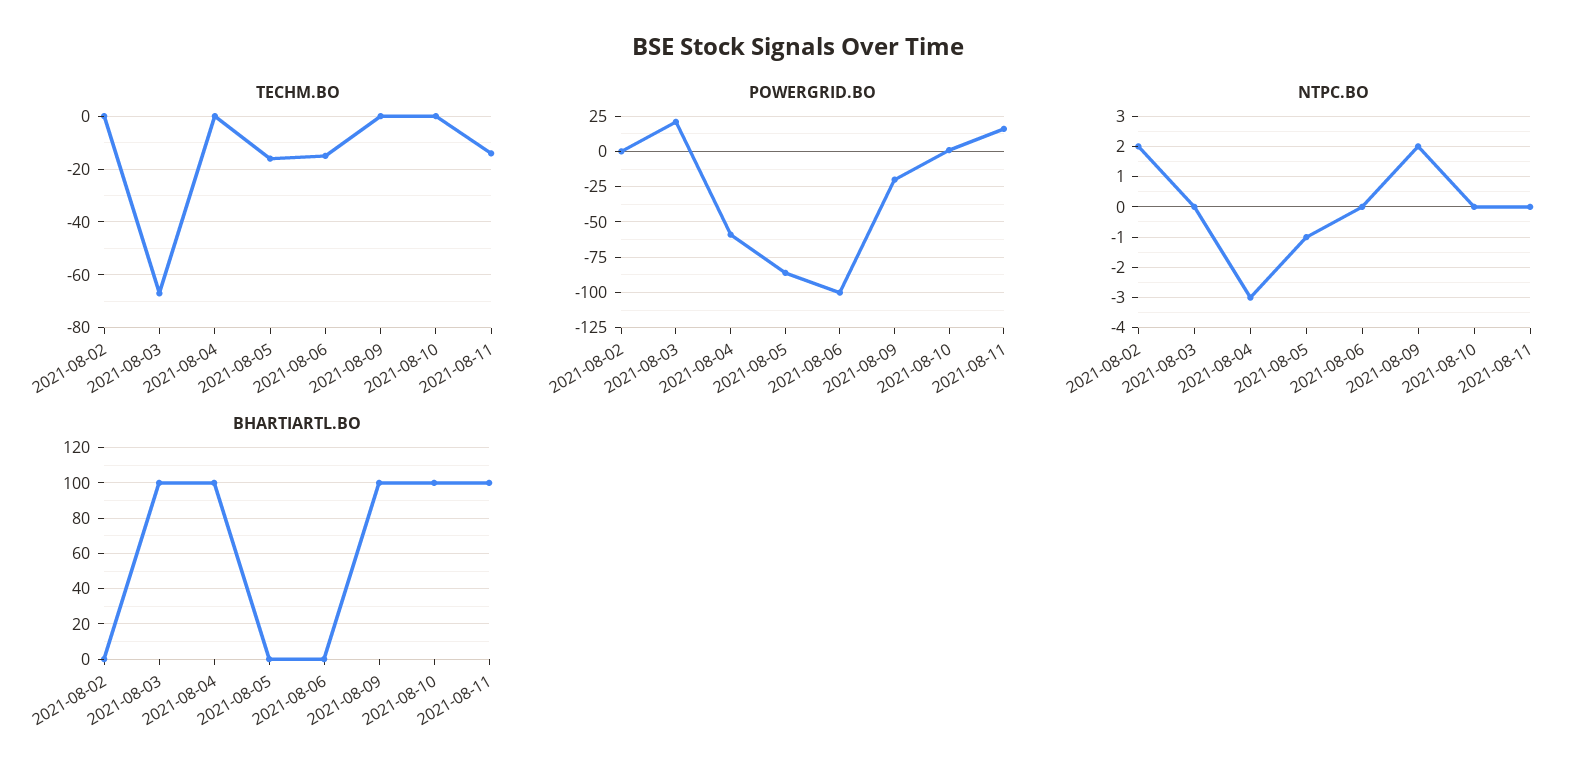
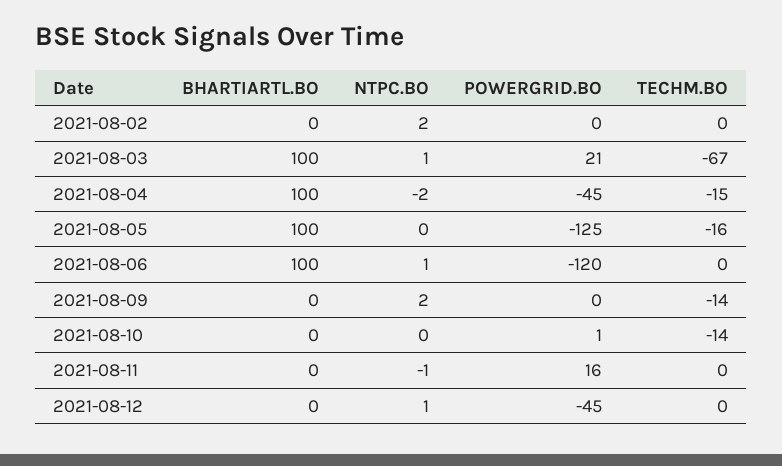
TECHM.BO, 2021-08-04: 0 -> -15
TECHM.BO, 2021-08-06: -15 -> 0
TECHM.BO, 2021-08-09: 0 -> -14
TECHM.BO, 2021-08-10: 0 -> -14
TECHM.BO, 2021-08-11: -15 -> 0
POWERGRID.BO, 2021-08-04: -60 -> -45
POWERGRID.BO, 2021-08-05: -85 -> -125
POWERGRID.BO, 2021-08-06: -100 -> -120
POWERGRID.BO, 2021-08-09: -20 -> 0
NTPC.BO, 2021-08-03: 0 -> 1
NTPC.BO, 2021-08-04: -3 -> -2
NTPC.BO, 2021-08-05: -1 -> 0
NTPC.BO, 2021-08-06: 0 -> 1
NTPC.BO, 2021-08-11: 0 -> -1
BHARTIARTL.BO, 2021-08-05: 0 -> 100
BHARTIARTL.BO, 2021-08-06: 0 -> 100
BHARTIARTL.BO, 2021-08-09: 100 -> 0
BHARTIARTL.BO, 2021-08-10: 100 -> 0
BHARTIARTL.BO, 2021-08-11: 100 -> 0
BHARTIARTL.BO, 2021-08-12: none -> 0
NTPC.BO, 2021-08-12: none -> 1
POWERGRID.BO, 2021-08-12: none -> -45
TECHM.BO, 2021-08-12: none -> 0

